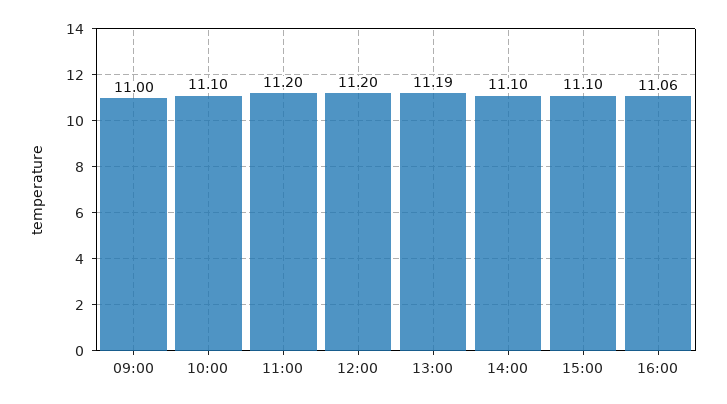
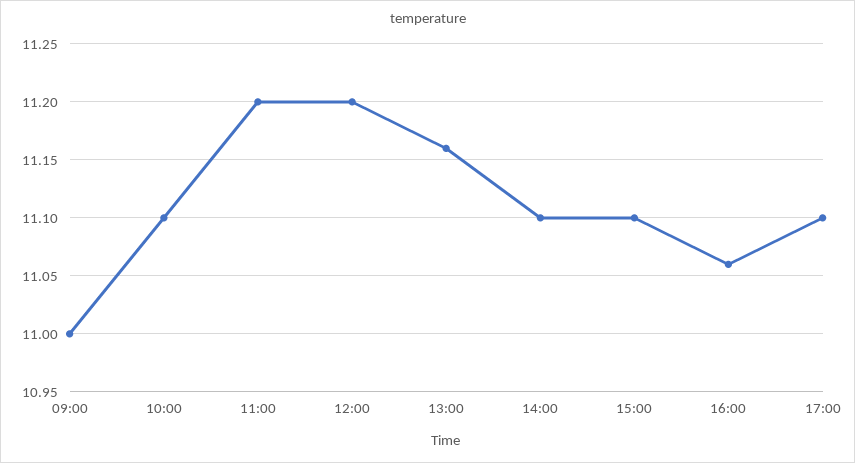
13:00: 11.19 -> 11.16
17:00: none -> 11.1

